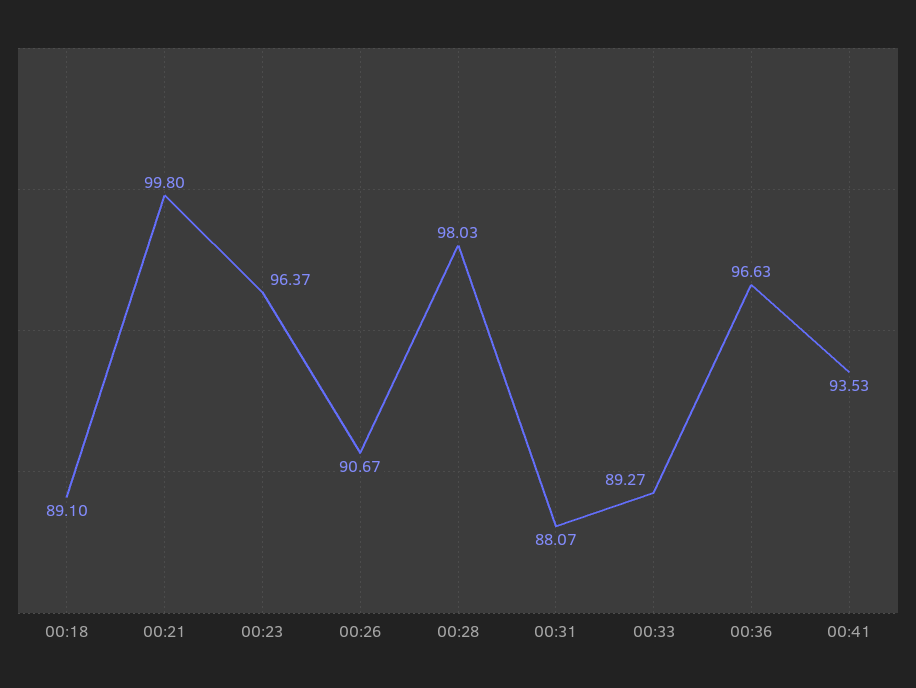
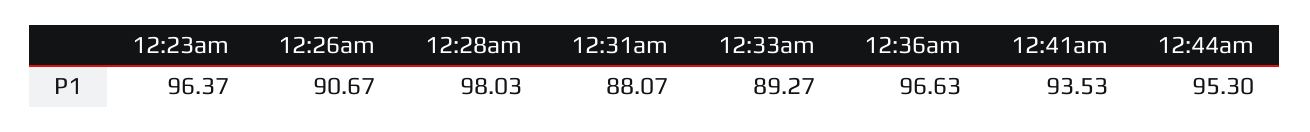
00:18: 89.1 -> none
00:21: 99.8 -> none
12:44am: none -> 95.3

